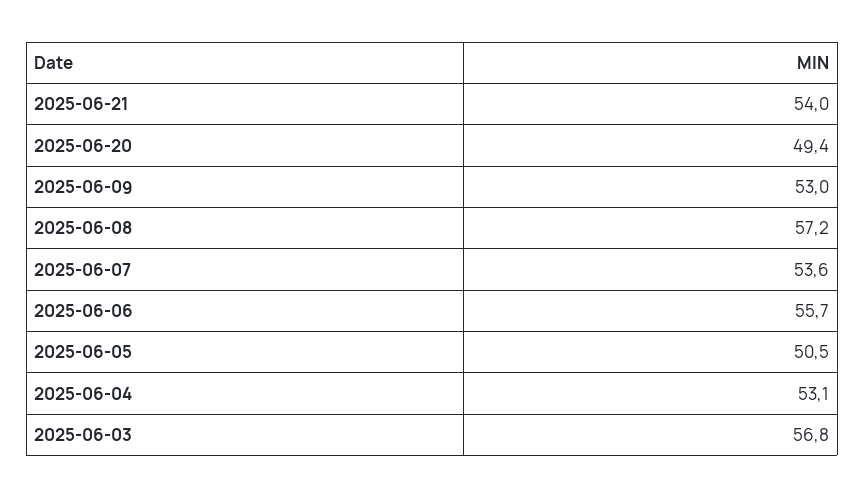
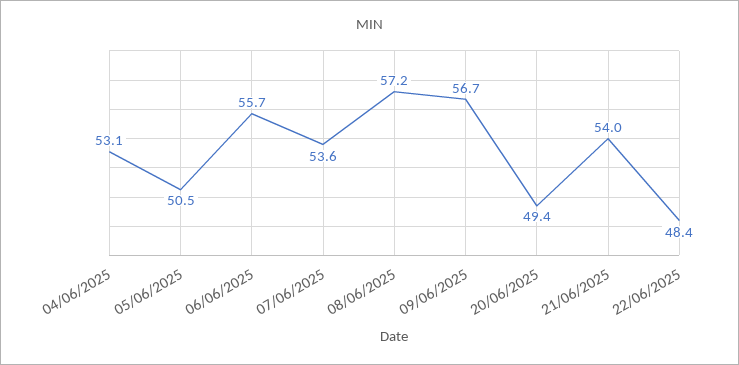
2025-06-09: 53 -> 56.7
2025-06-03: 56.8 -> none
22/06/2025: none -> 48.4

